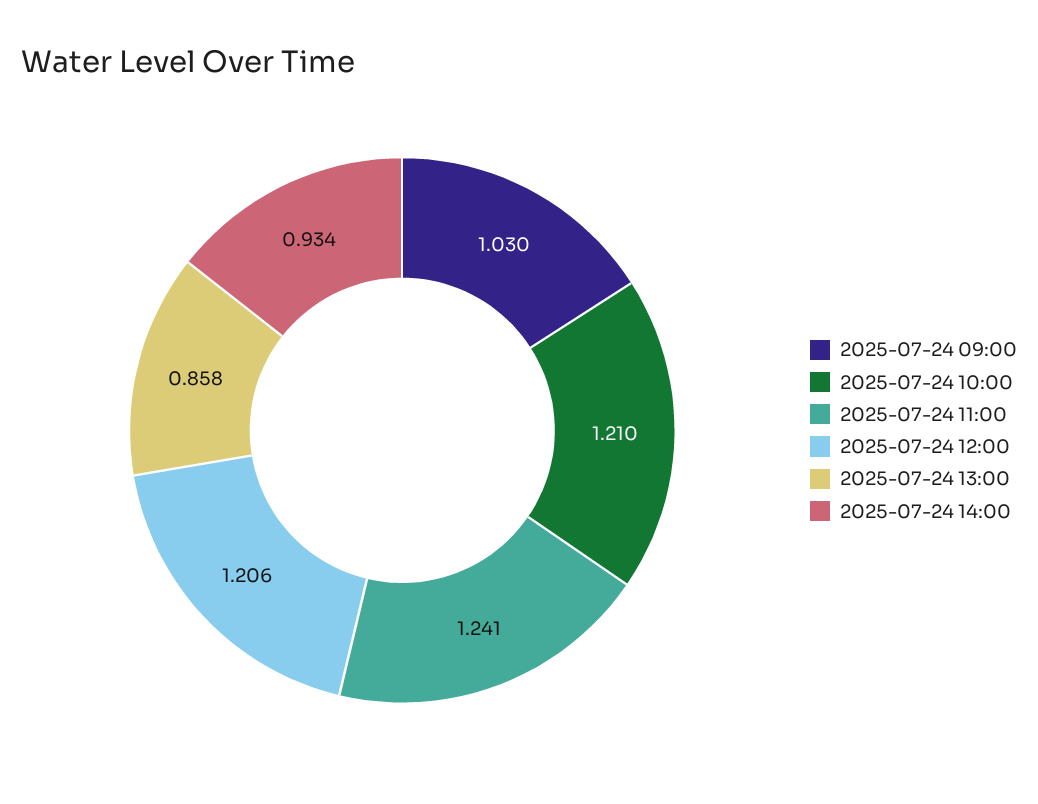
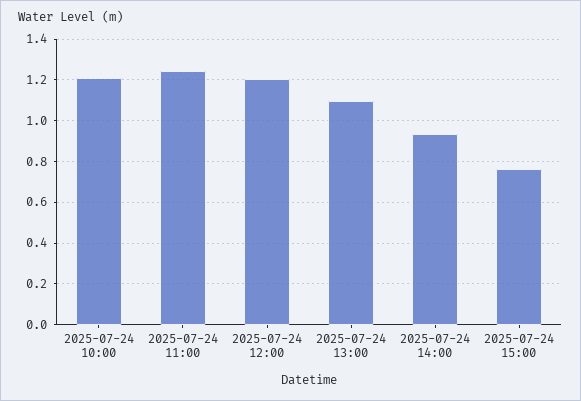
2025-07-24 09:00: 1.03 -> none
2025-07-24 13:00: 0.858 -> 1.1
2025-07-24 15:00: none -> 0.75

